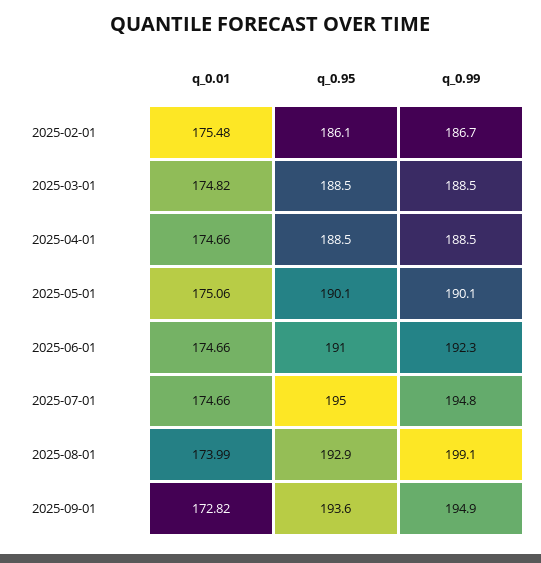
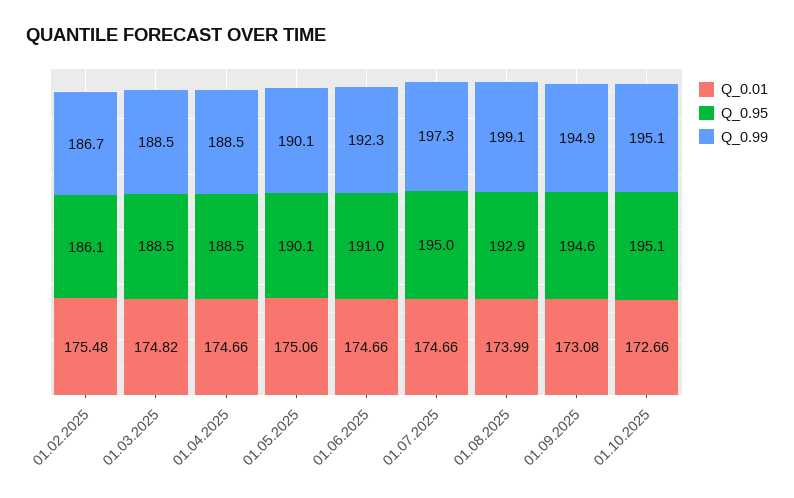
q_0.99, 2025-07-01: 194.8 -> 197.3
q_0.01, 2025-09-01: 172.82 -> 173.08
q_0.95, 2025-09-01: 193.6 -> 194.6
q_0.01, 01.10.2025: none -> 172.66
q_0.95, 01.10.2025: none -> 195.1
q_0.99, 01.10.2025: none -> 195.1

